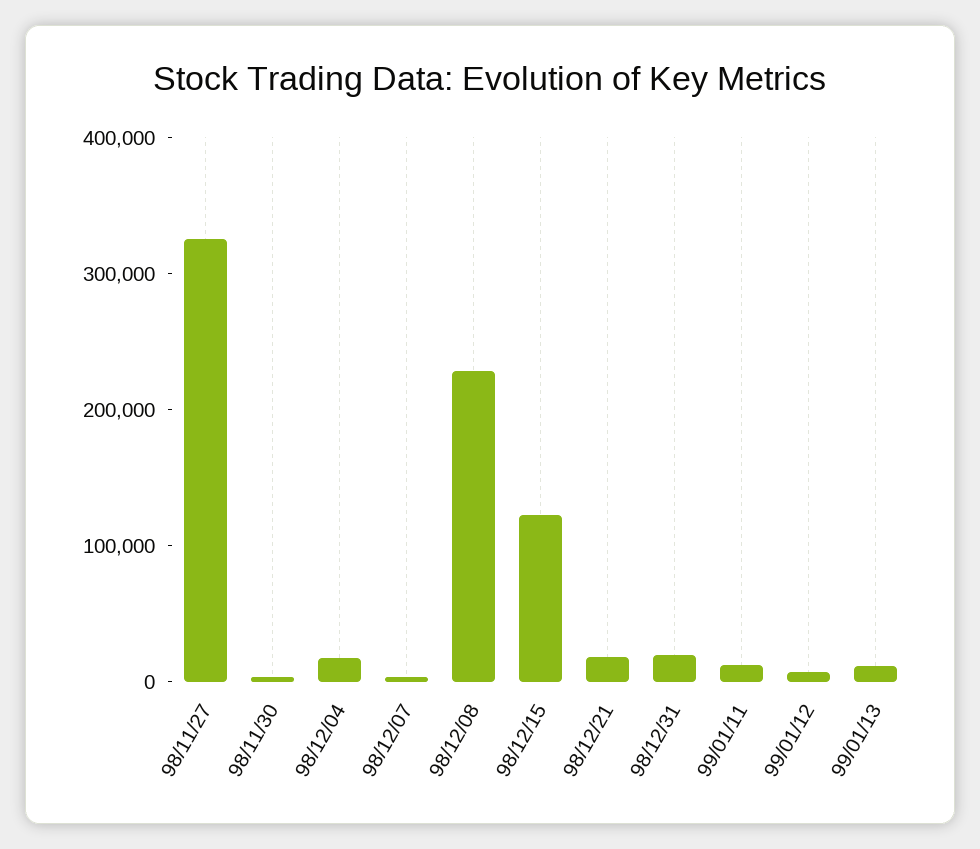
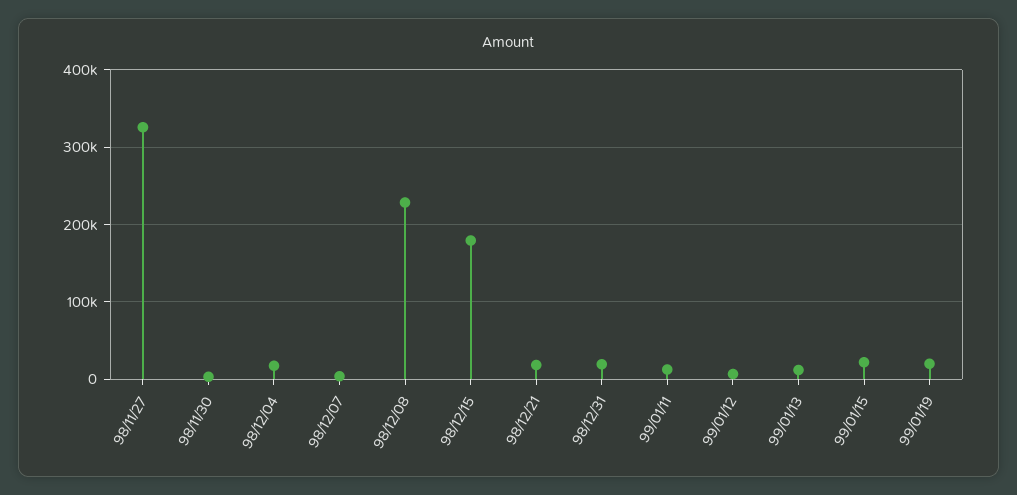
98/12/15: 120000 -> 180000
99/01/15: none -> 20000
99/01/19: none -> 20000

